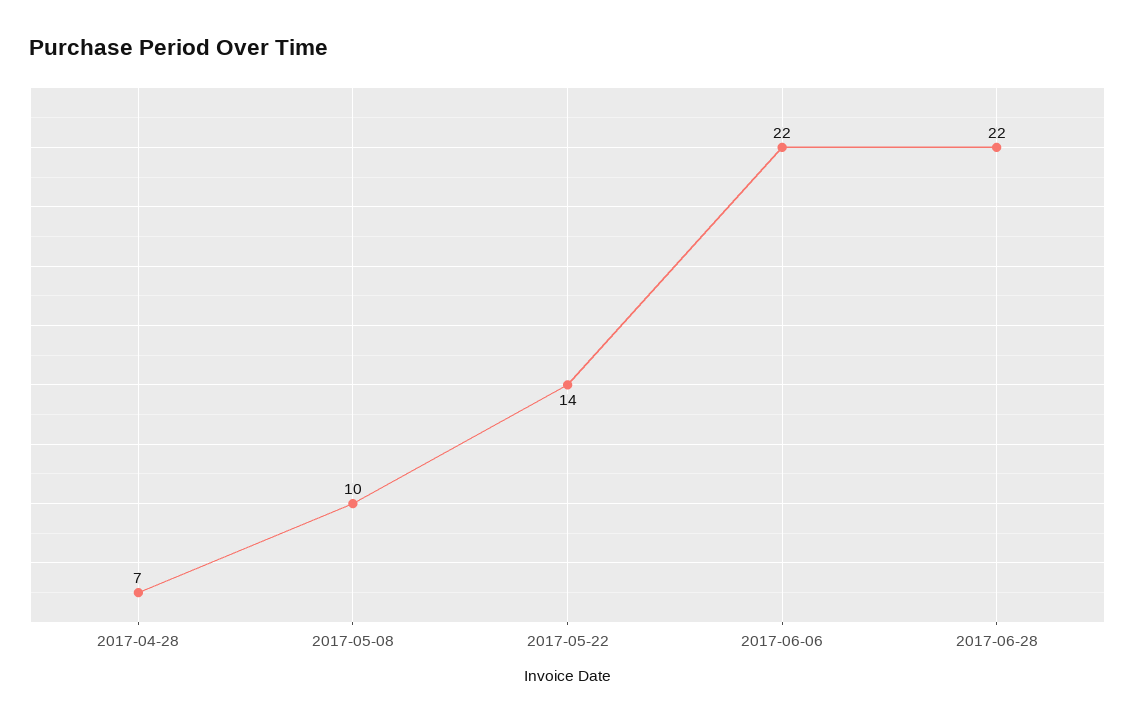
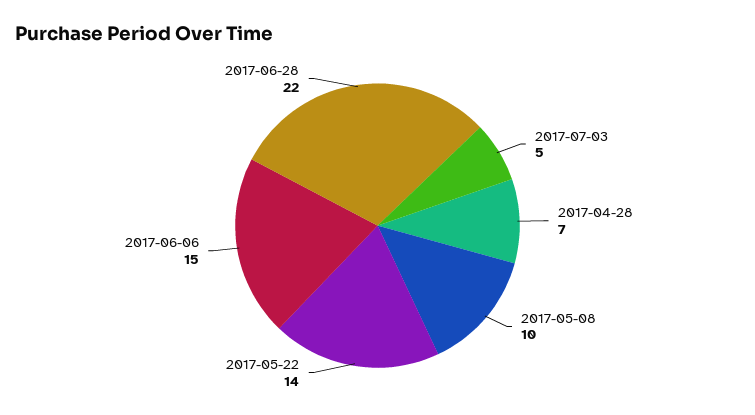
2017-06-06: 22 -> 15
2017-07-03: none -> 5

